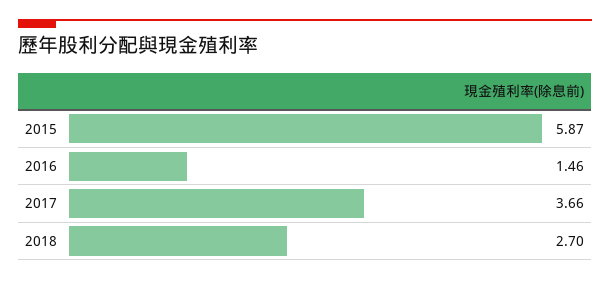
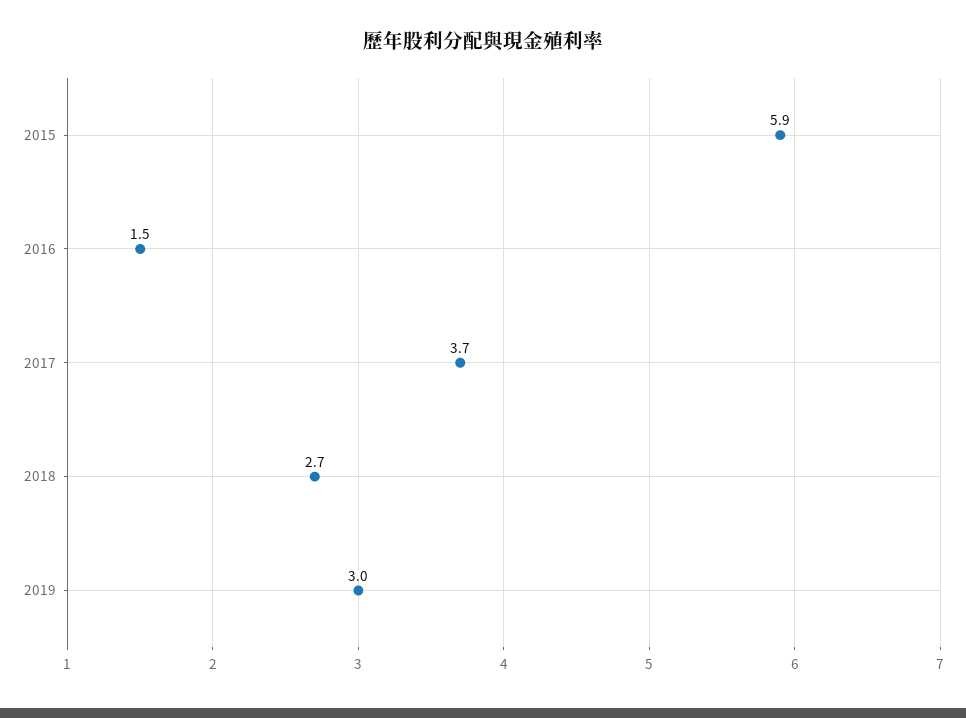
2019: none -> 3

